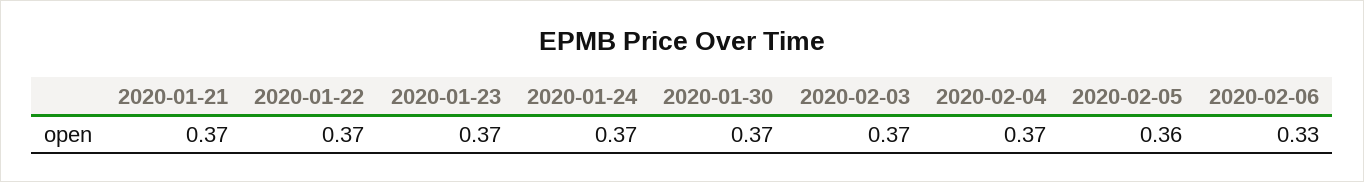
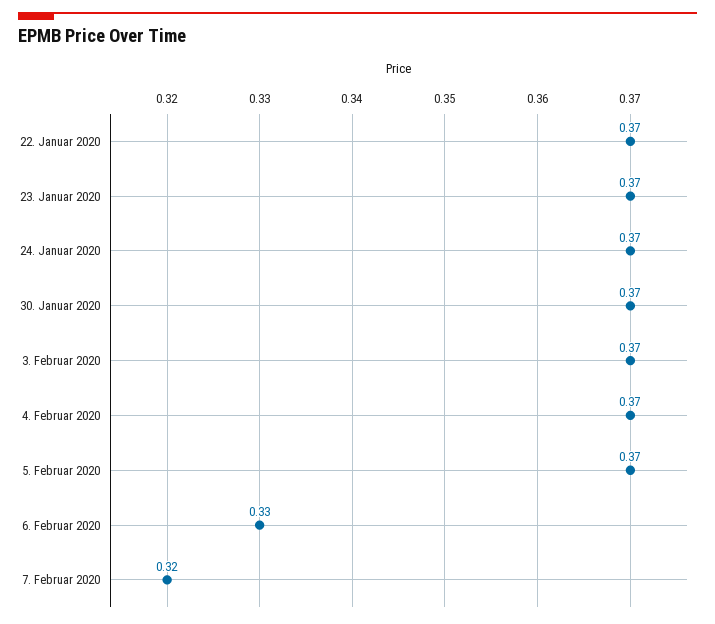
2020-01-21: 0.37 -> none
2020-02-05: 0.36 -> 0.37
7. Februar 2020: none -> 0.32

